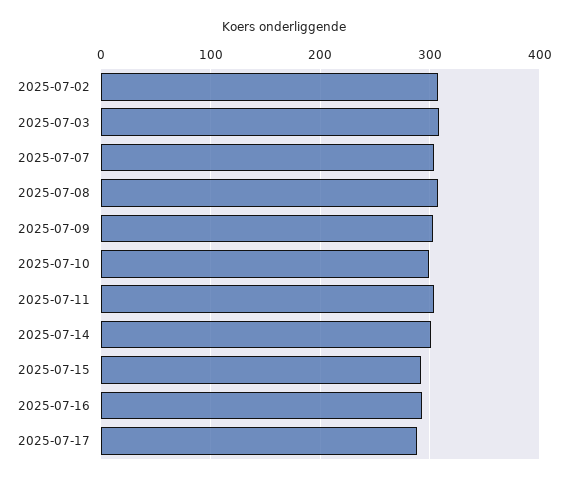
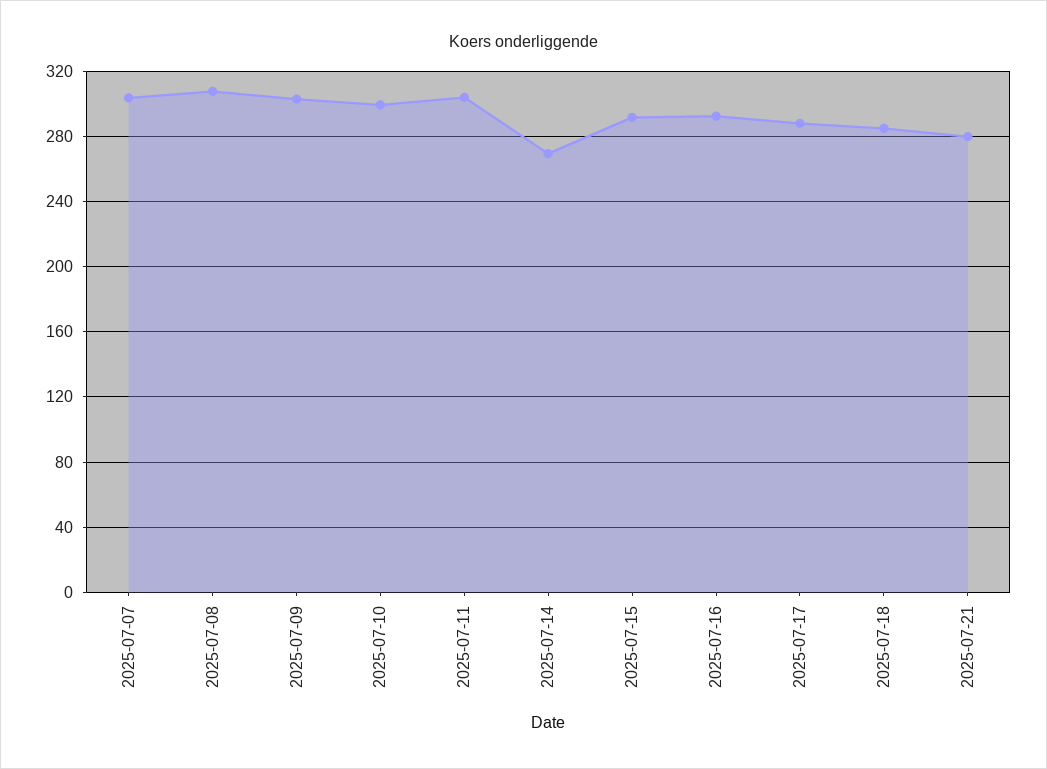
2025-07-02: 310 -> none
2025-07-03: 310 -> none
2025-07-14: 300 -> 270
2025-07-18: none -> 285
2025-07-21: none -> 280

